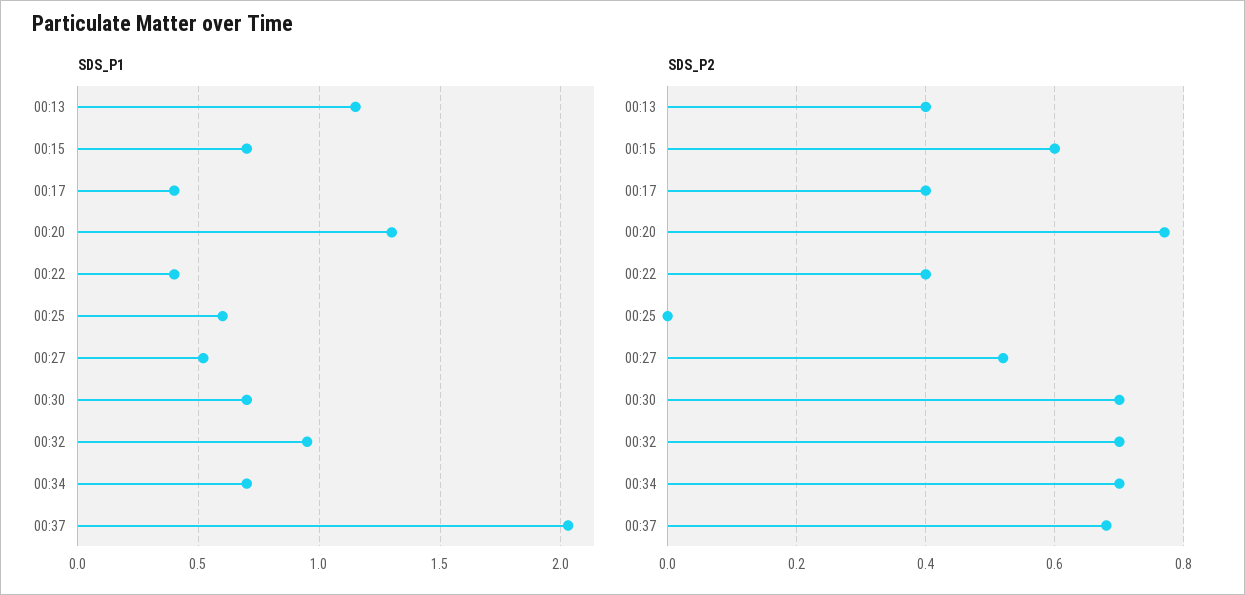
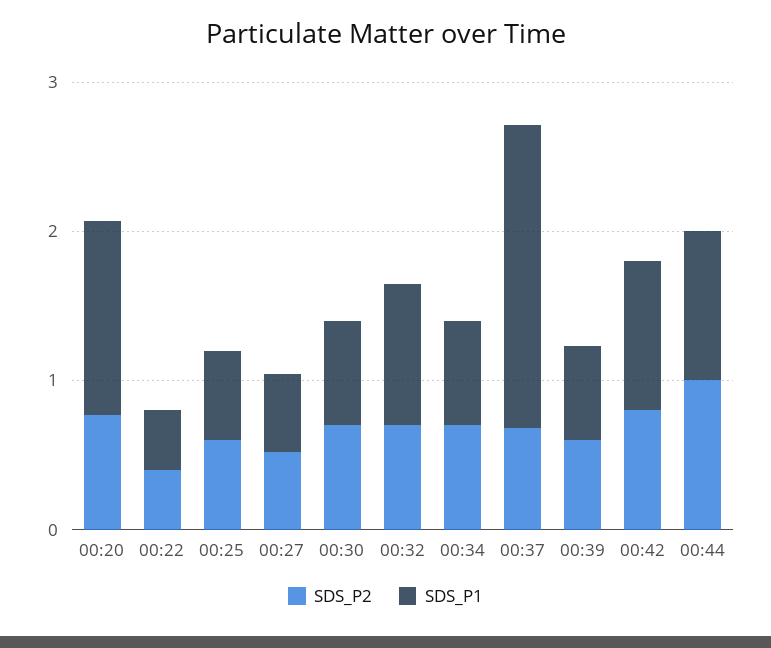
SDS_P1, 00:13: 1.15 -> none
SDS_P1, 00:15: 0.7 -> none
SDS_P1, 00:17: 0.4 -> none
SDS_P2, 00:13: 0.4 -> none
SDS_P2, 00:15: 0.6 -> none
SDS_P2, 00:17: 0.4 -> none
SDS_P2, 00:25: 0 -> 0.6
SDS_P2, 00:39: none -> 0.6
SDS_P1, 00:39: none -> 0.6
SDS_P2, 00:42: none -> 0.8
SDS_P1, 00:42: none -> 1
SDS_P2, 00:44: none -> 1
SDS_P1, 00:44: none -> 1

